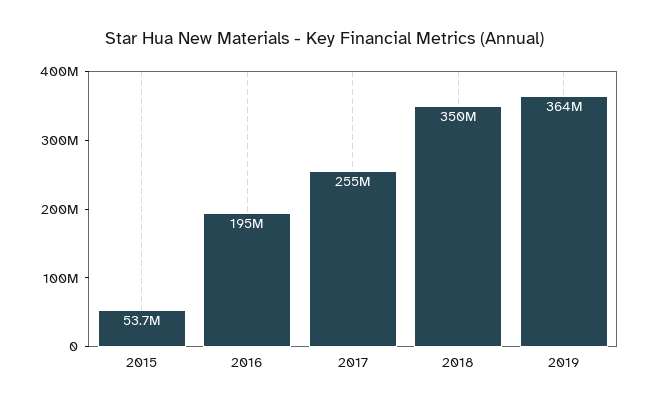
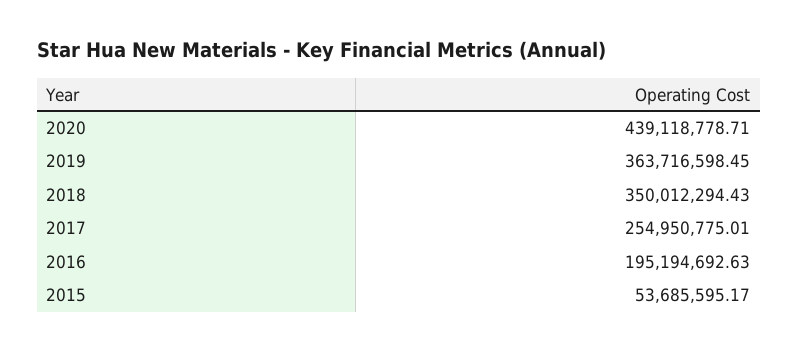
2020: none -> 439118778.71

